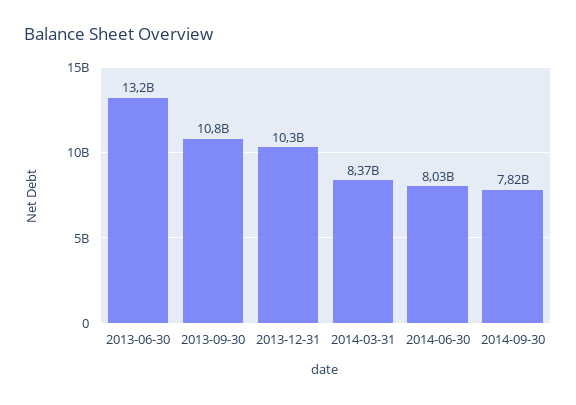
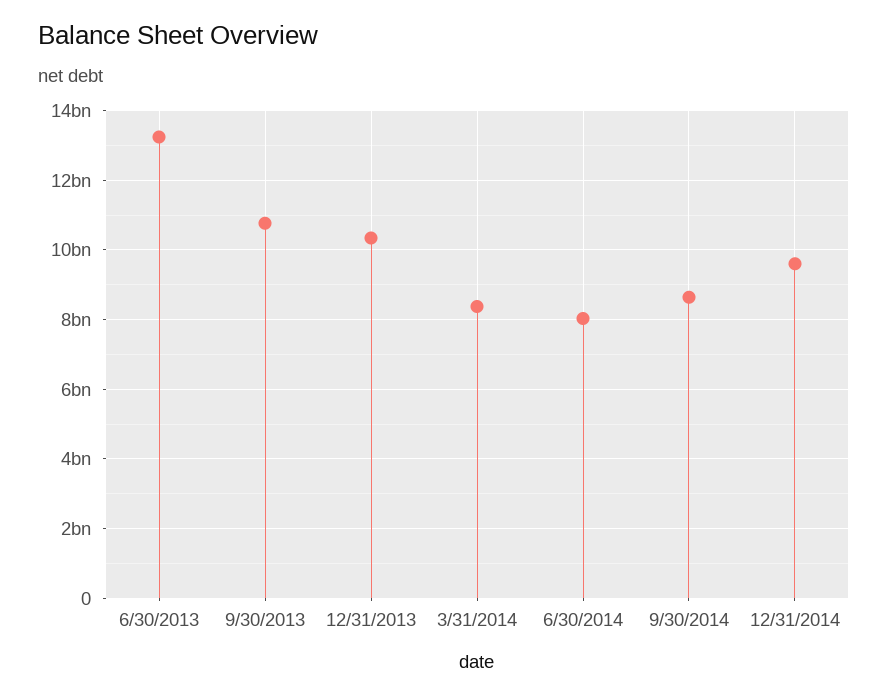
2014-09-30: 7820000000 -> 8600000000
12/31/2014: none -> 9600000000

